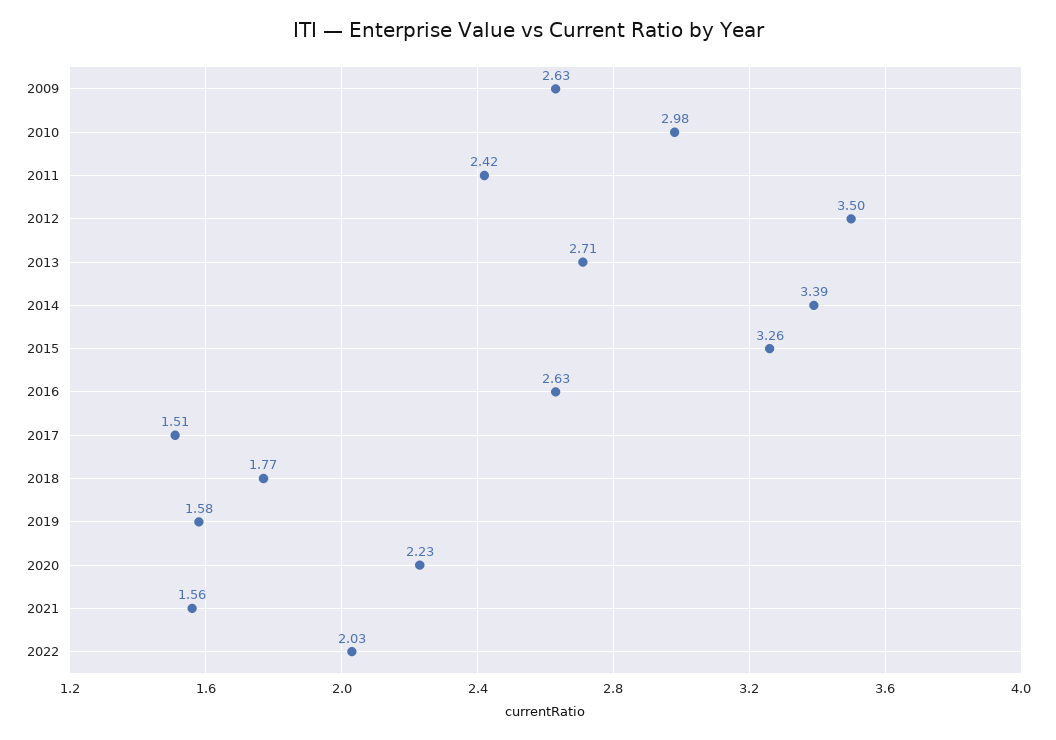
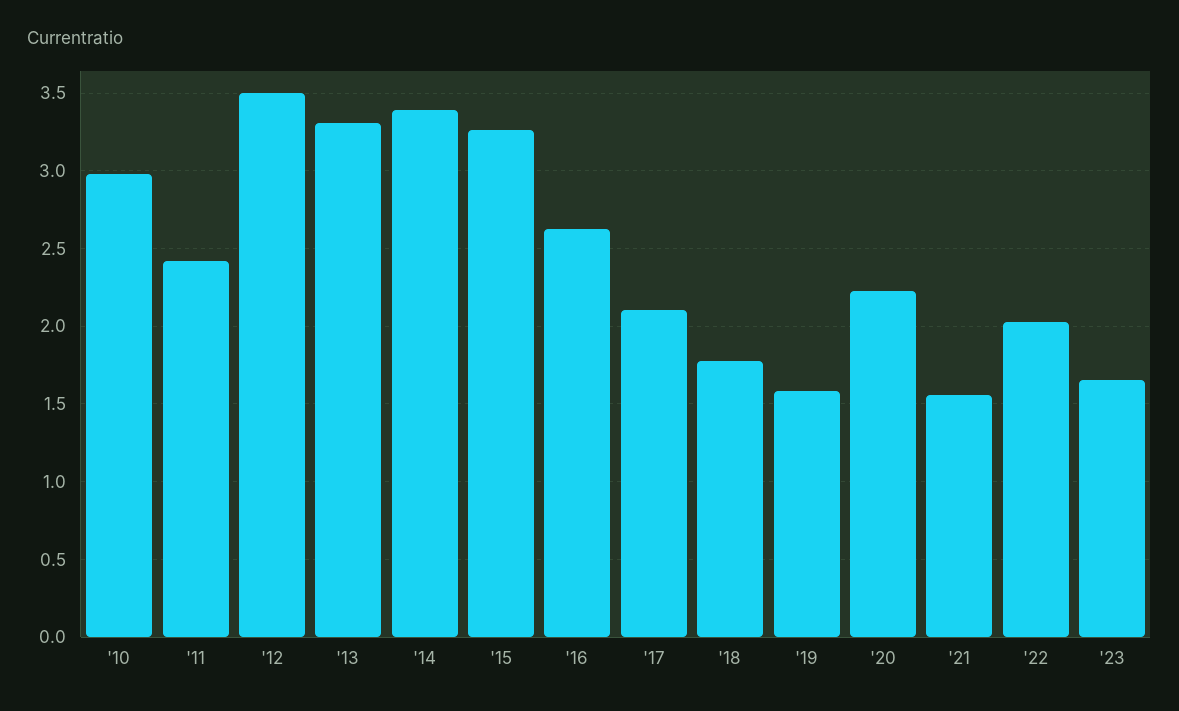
2009: 2.63 -> none
2013: 2.71 -> 3.3
2017: 1.51 -> 2.1
'23: none -> 1.65

